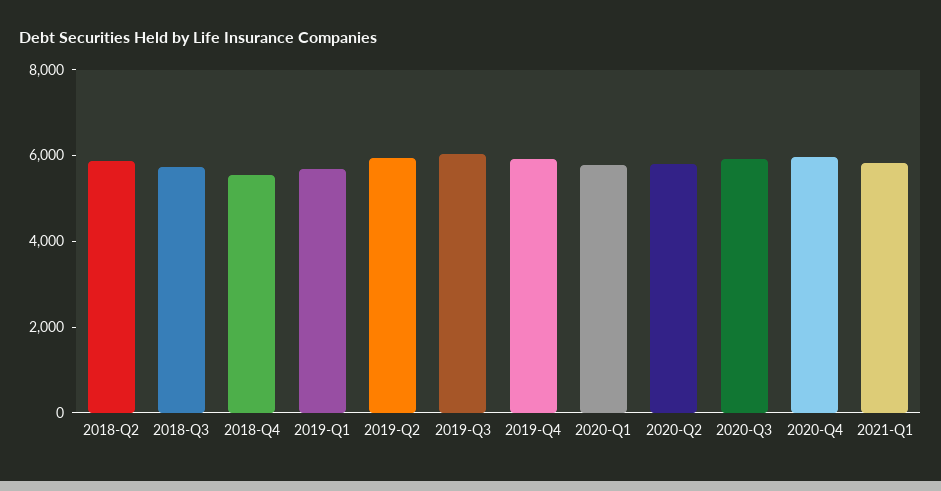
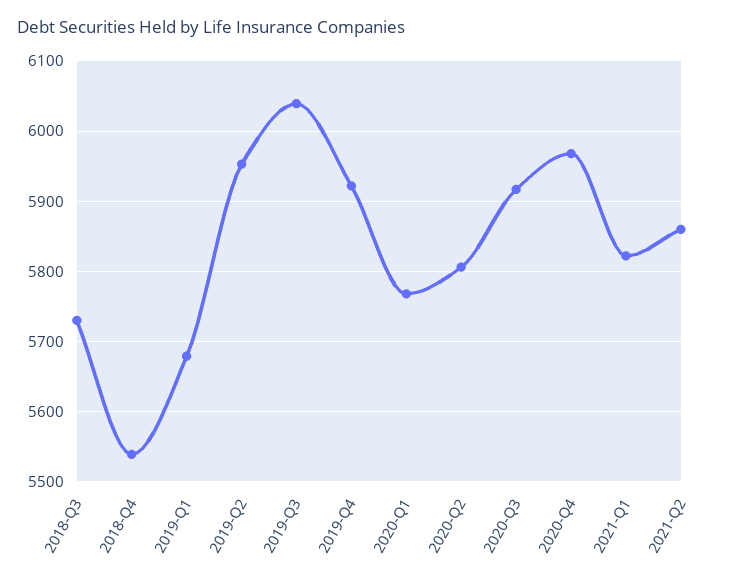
2018-Q2: 6000 -> none
2021-Q2: none -> 5860

